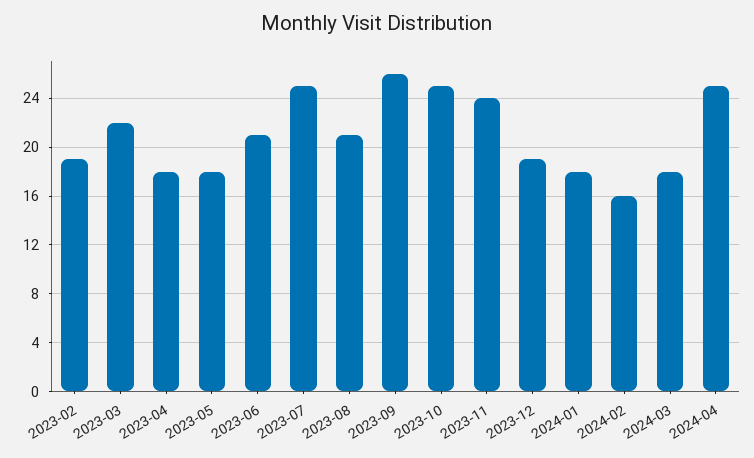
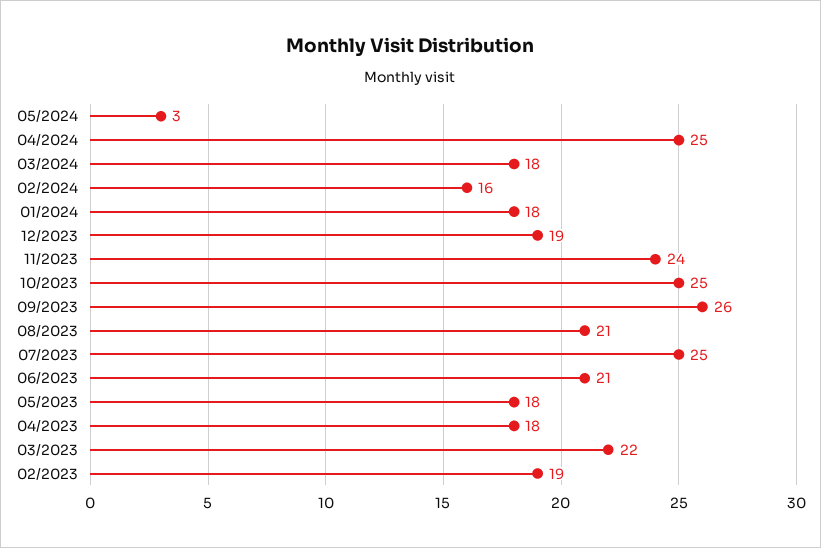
05/2024: none -> 3

